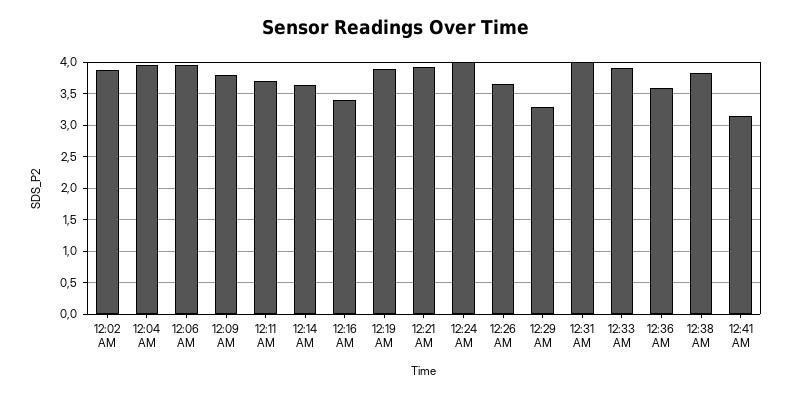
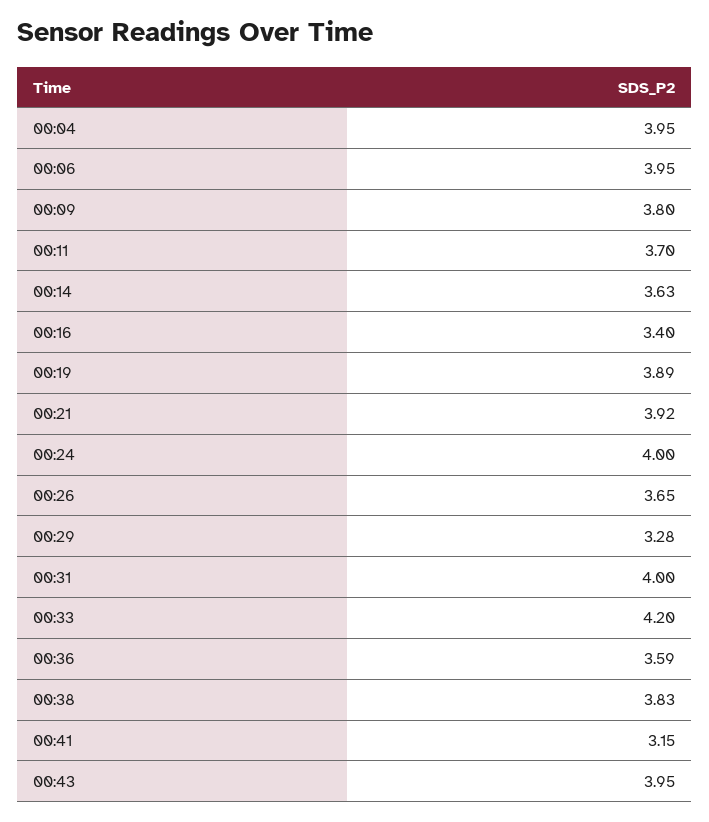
12:02 AM: 3.9 -> none
12:33 AM: 3.9 -> 4.2
00:43: none -> 3.95

